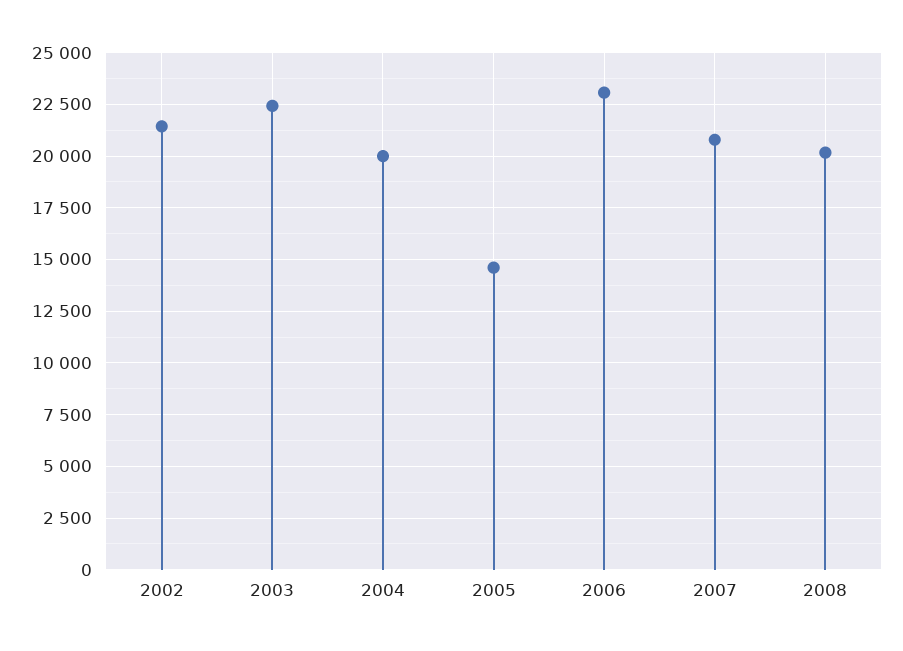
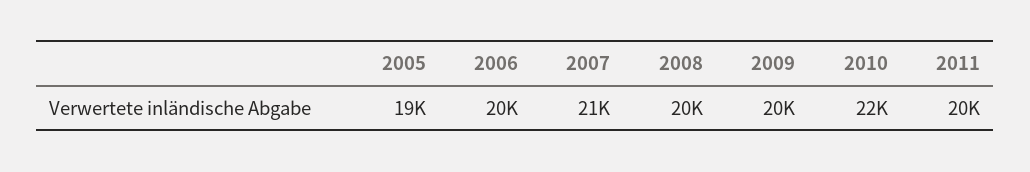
2002: 21500 -> none
2003: 22500 -> none
2004: 20000 -> none
2005: 14500 -> 19000
2006: 23000 -> 20000
2009: none -> 20000
2010: none -> 22000
2011: none -> 20000

